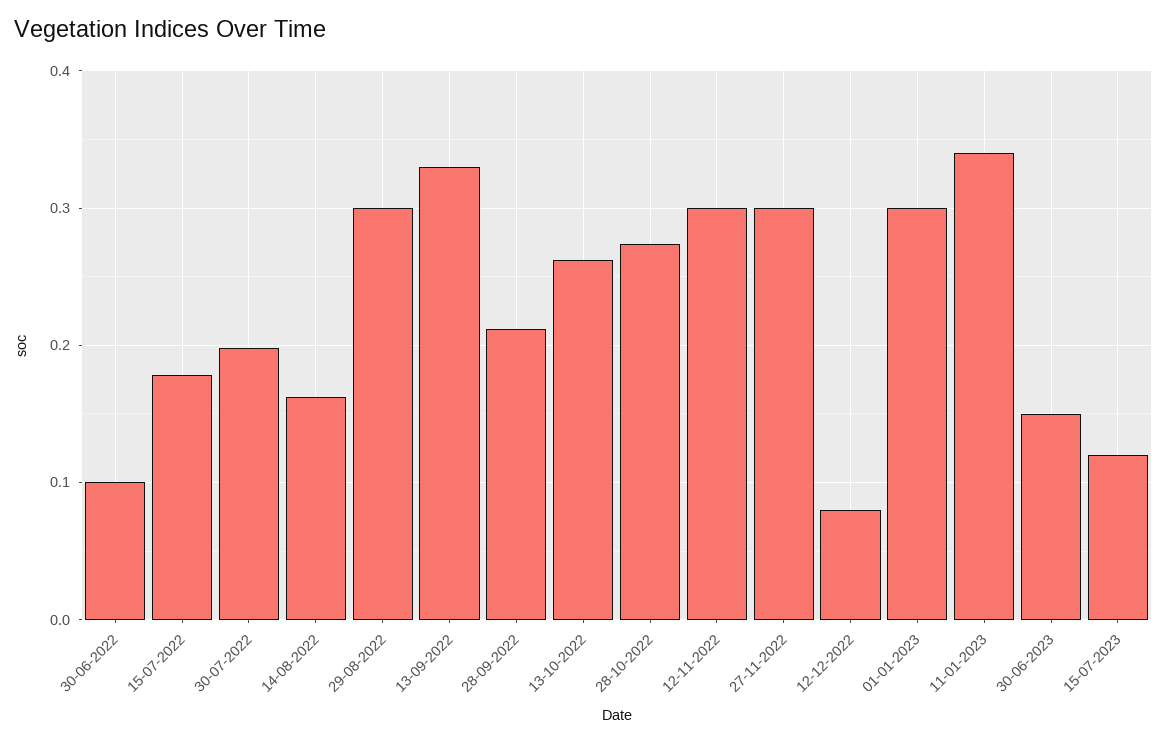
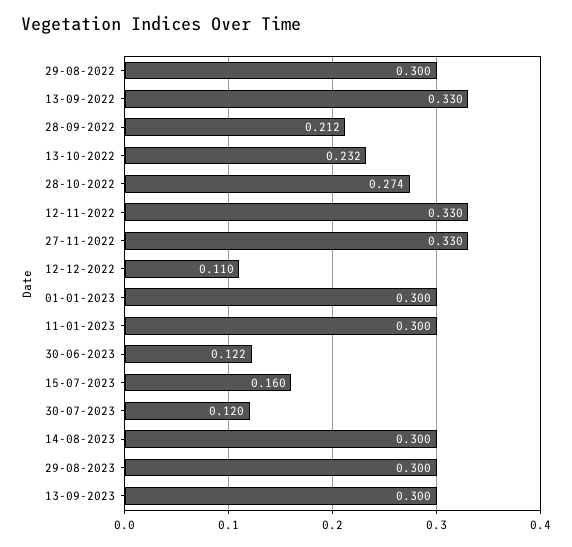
30-06-2022: 0.1 -> none
15-07-2022: 0.18 -> none
30-07-2022: 0.2 -> none
14-08-2022: 0.16 -> none
13-10-2022: 0.26 -> 0.232
12-11-2022: 0.3 -> 0.33
27-11-2022: 0.3 -> 0.33
12-12-2022: 0.08 -> 0.11
11-01-2023: 0.34 -> 0.3
30-06-2023: 0.15 -> 0.122
15-07-2023: 0.12 -> 0.16
30-07-2023: none -> 0.12
14-08-2023: none -> 0.3
29-08-2023: none -> 0.3
13-09-2023: none -> 0.3

